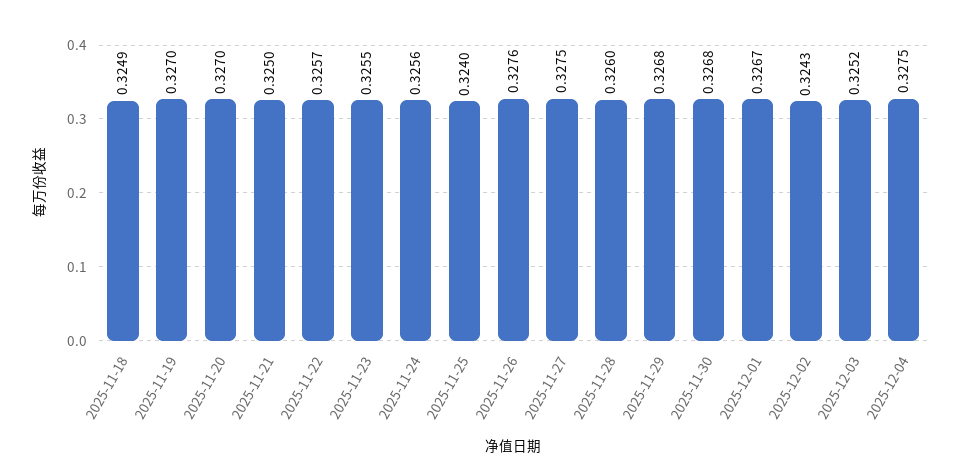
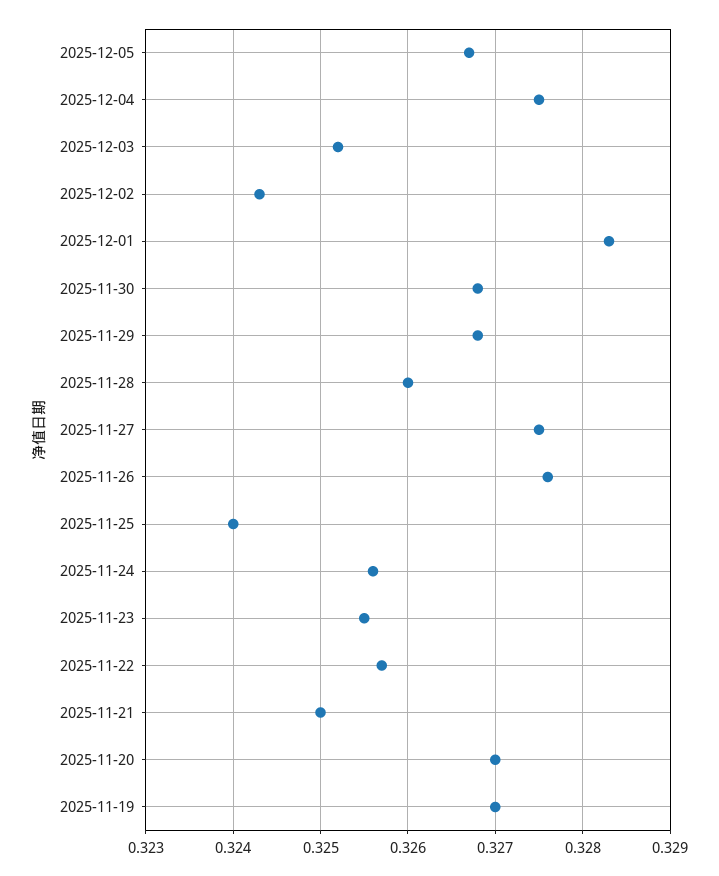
2025-11-18: 0.3249 -> none
2025-12-01: 0.3267 -> 0.3283
2025-12-05: none -> 0.3267

